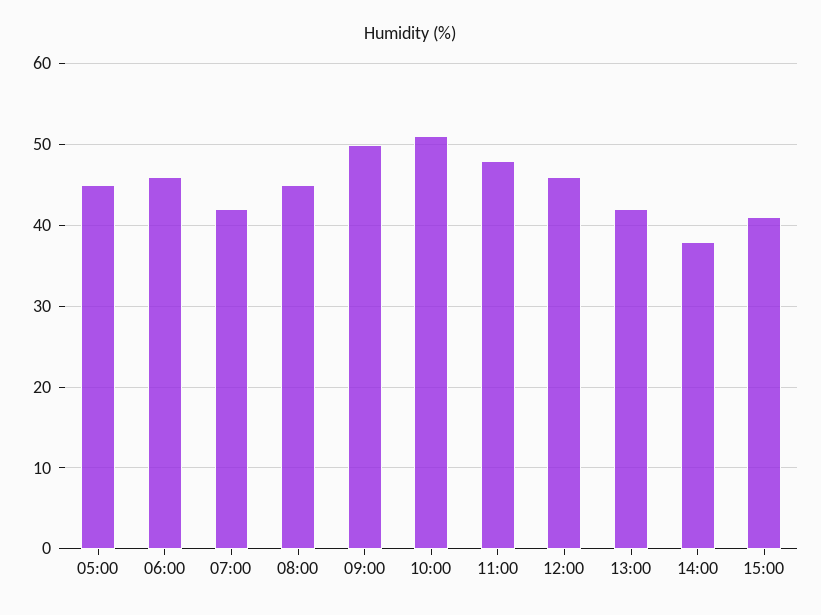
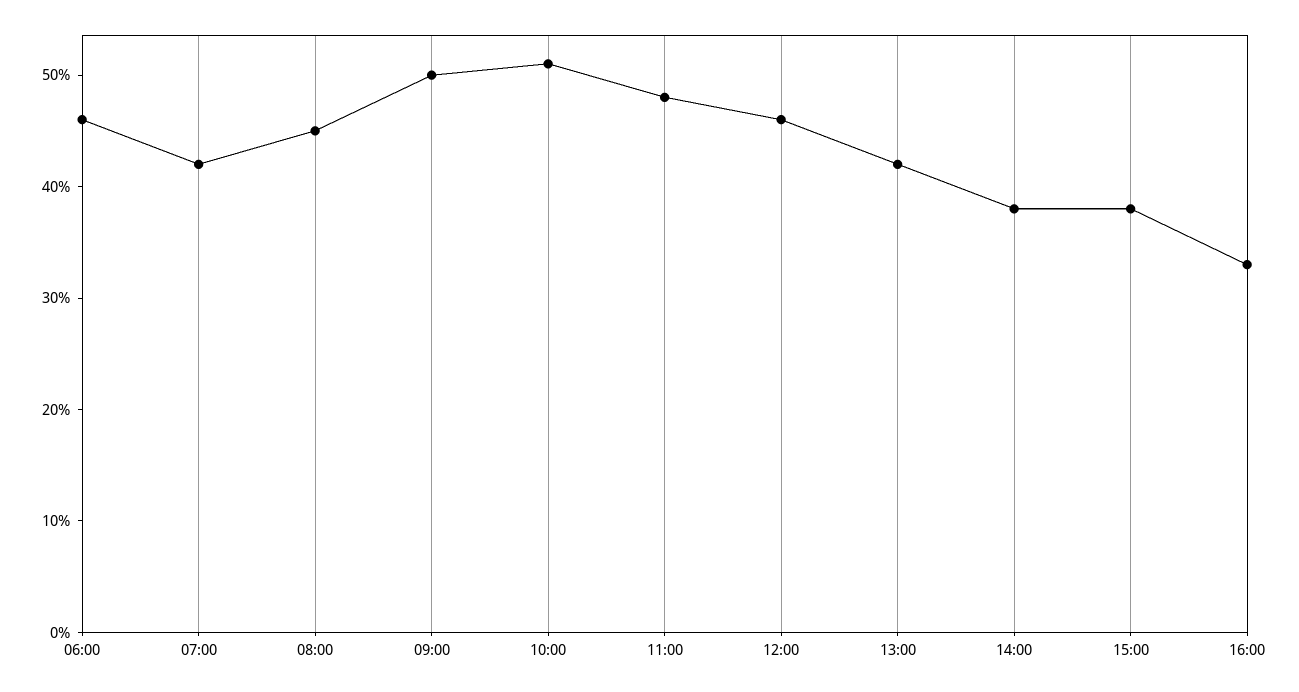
05:00: 45 -> none
15:00: 41 -> 38
16:00: none -> 33

